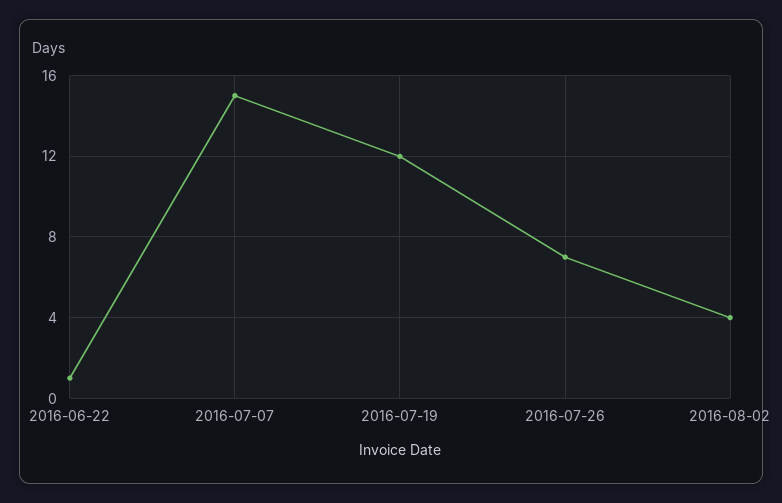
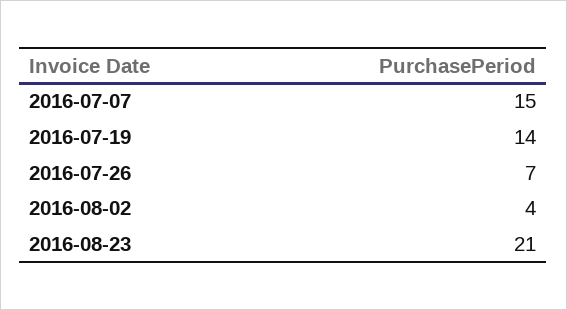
2016-06-22: 1 -> none
2016-07-19: 12 -> 14
2016-08-23: none -> 21

